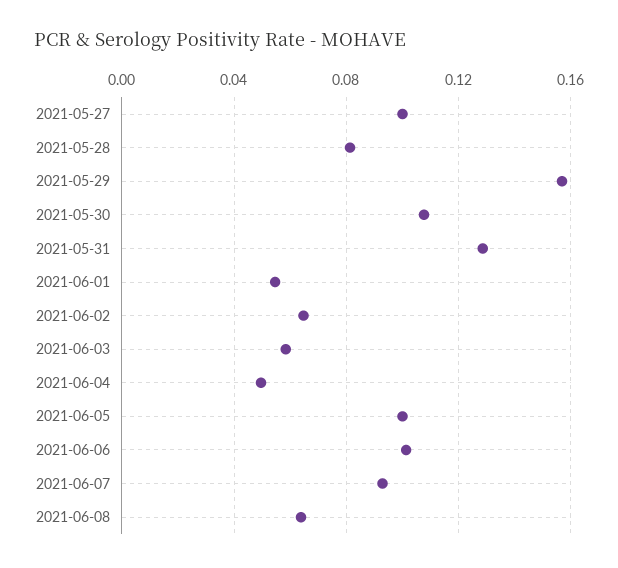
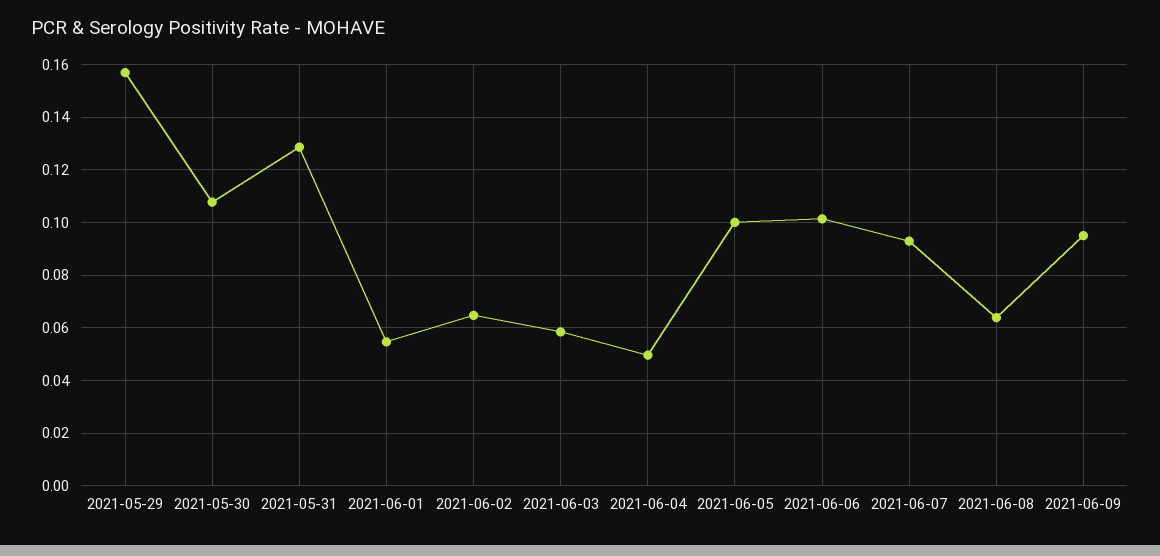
2021-05-27: 0.1 -> none
2021-05-28: 0.08 -> none
2021-06-09: none -> 0.095

